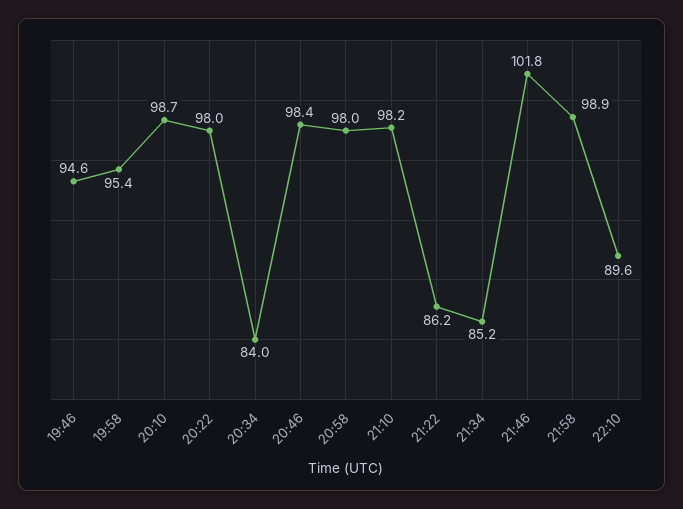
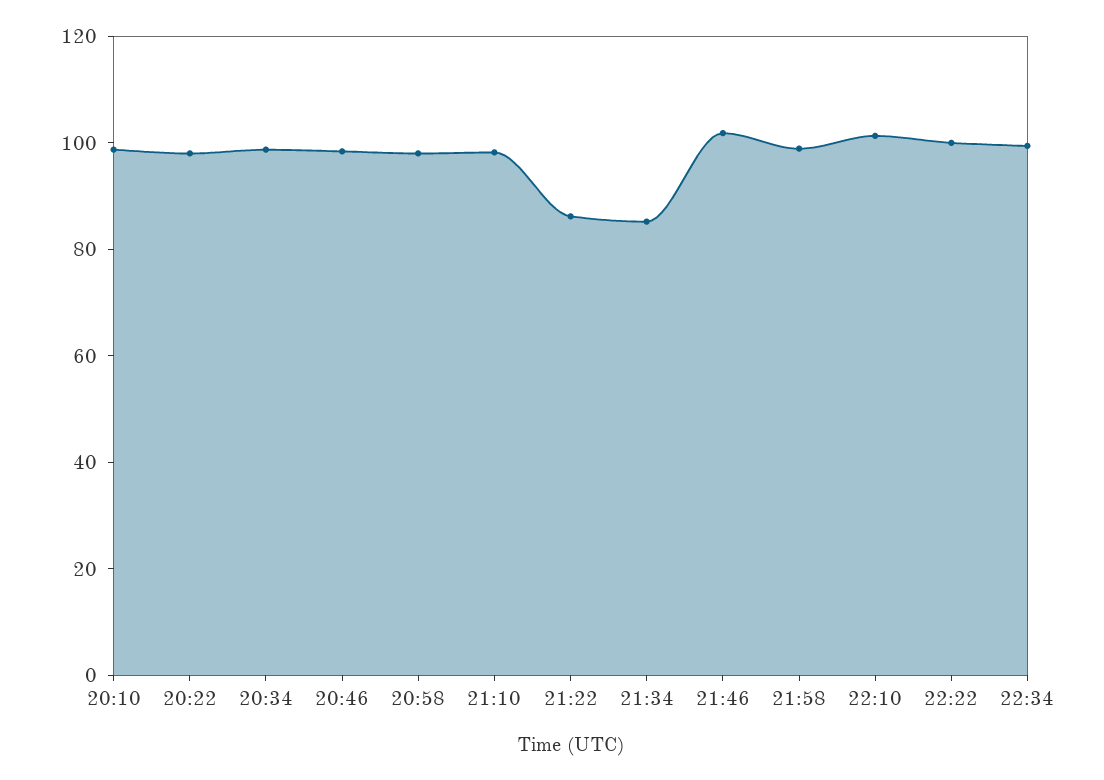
19:46: 94.6 -> none
19:58: 95.4 -> none
20:34: 84 -> 100
22:10: 89.6 -> 100
22:22: none -> 100
22:34: none -> 100

